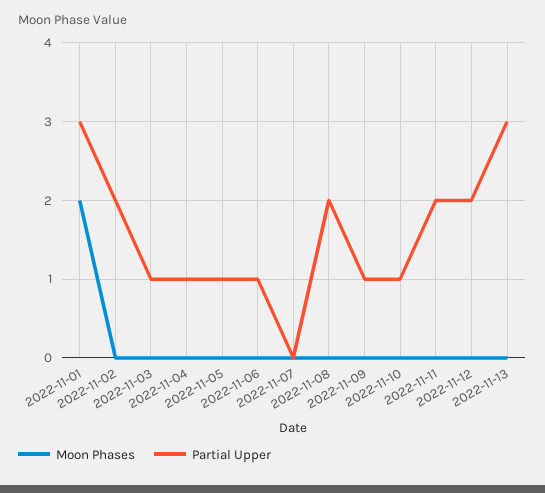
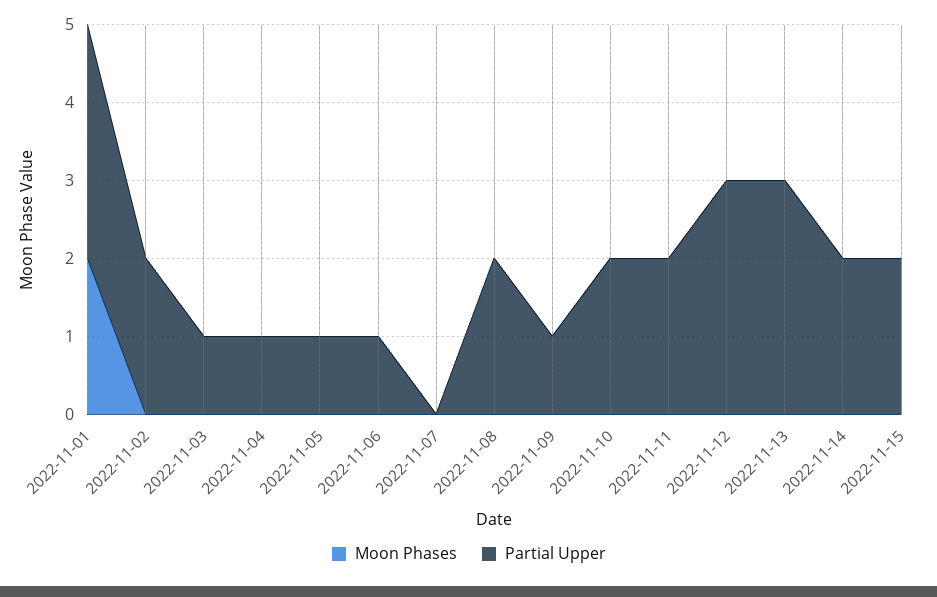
Partial Upper, 2022-11-10: 1 -> 2
Partial Upper, 2022-11-12: 2 -> 3
Moon Phases, 2022-11-14: none -> 0
Partial Upper, 2022-11-14: none -> 2
Moon Phases, 2022-11-15: none -> 0
Partial Upper, 2022-11-15: none -> 2

